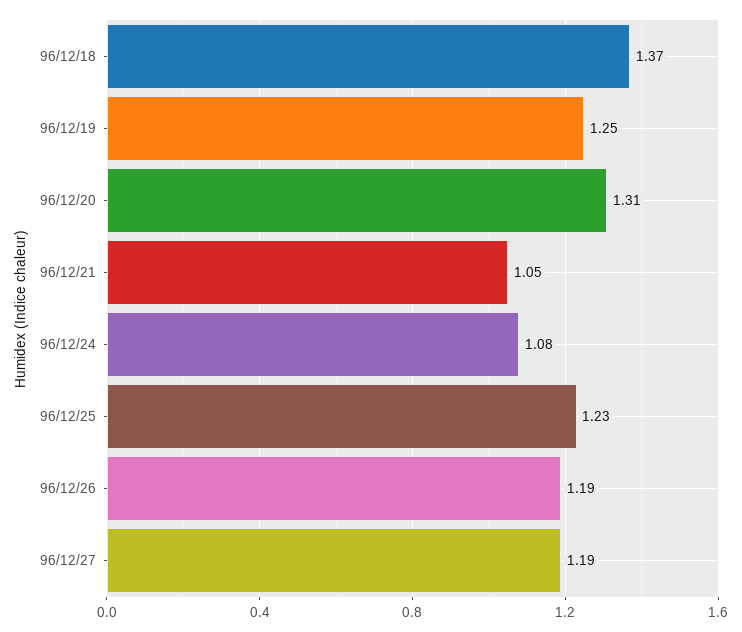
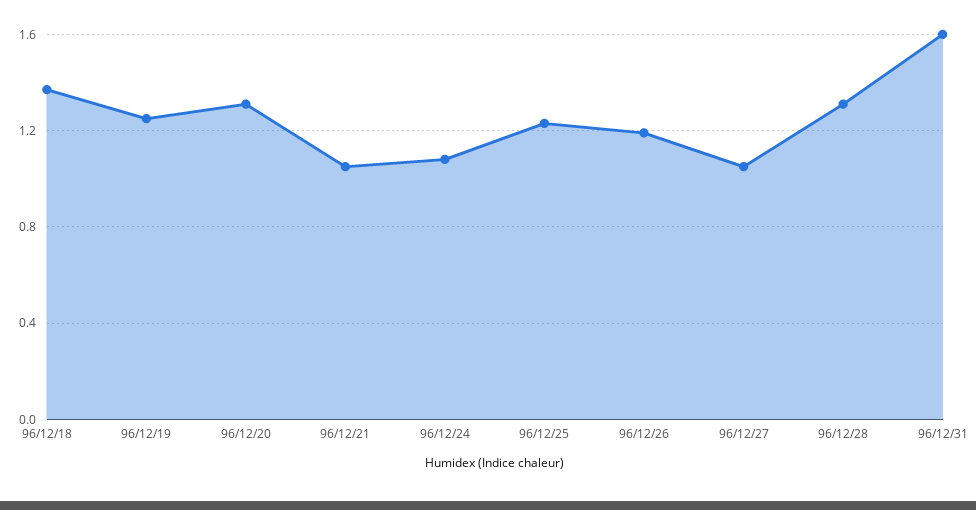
96/12/27: 1.19 -> 1.05
96/12/28: none -> 1.3
96/12/31: none -> 1.6

